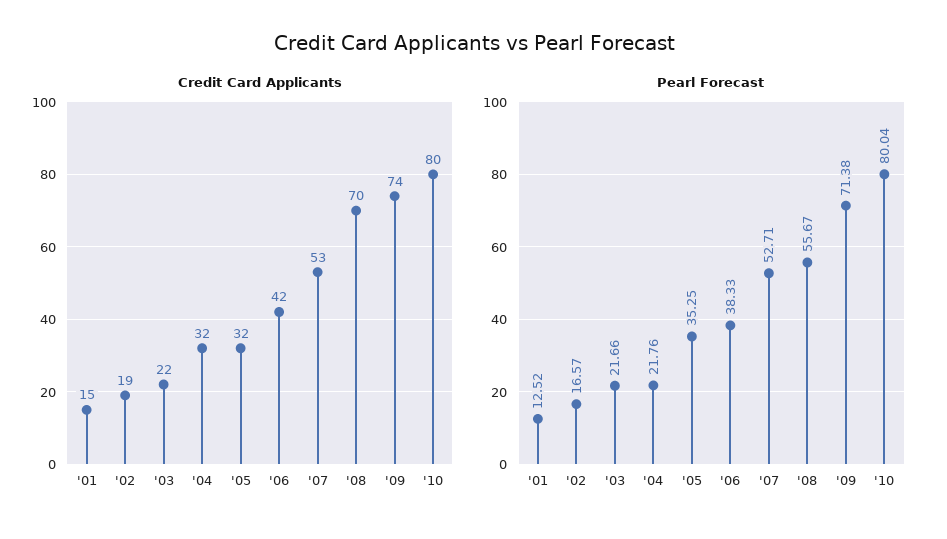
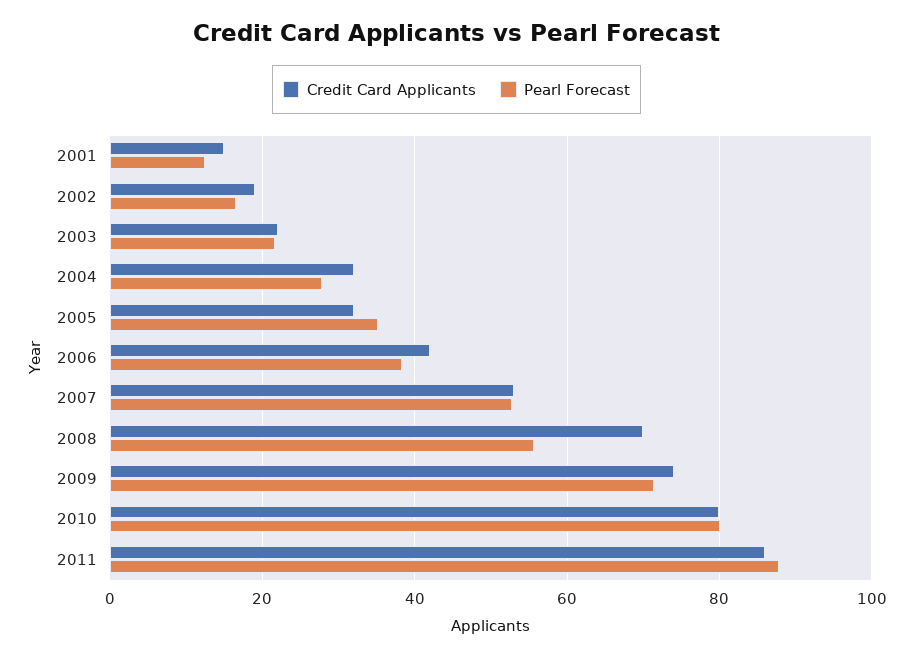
Pearl Forecast, '04: 21.76 -> 28
Credit Card Applicants, 2011: none -> 86
Pearl Forecast, 2011: none -> 88

